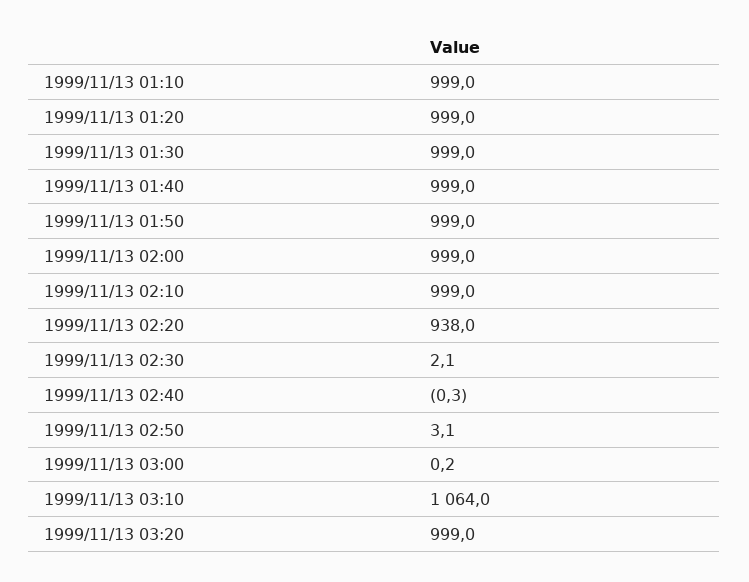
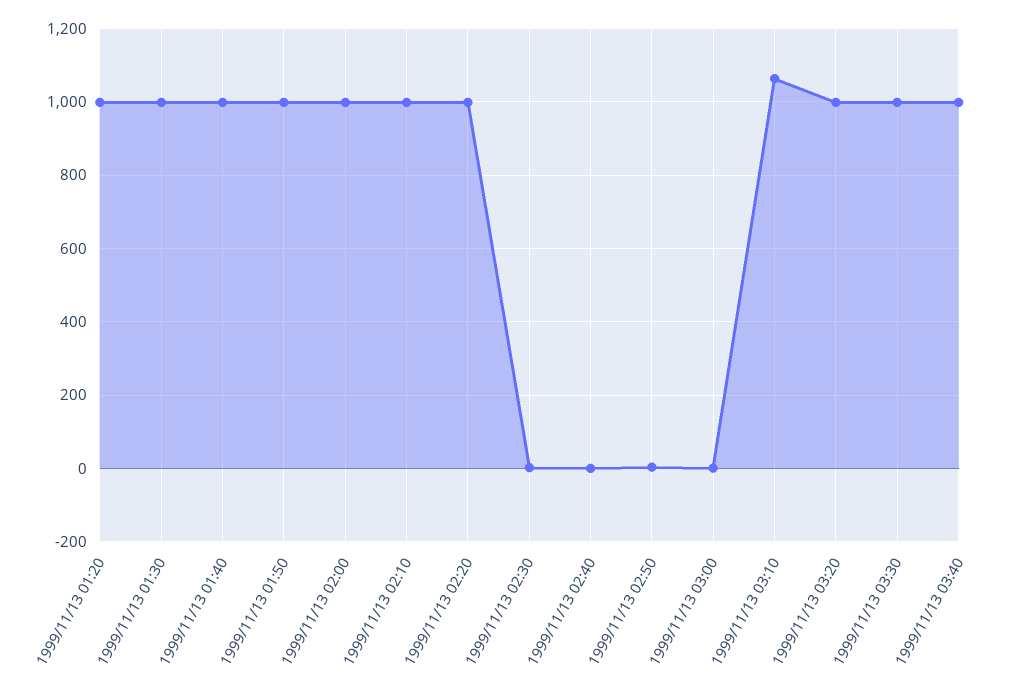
1999/11/13 01:10: 999 -> none
1999/11/13 02:20: 938 -> 1000
1999/11/13 03:30: none -> 1000
1999/11/13 03:40: none -> 1000

